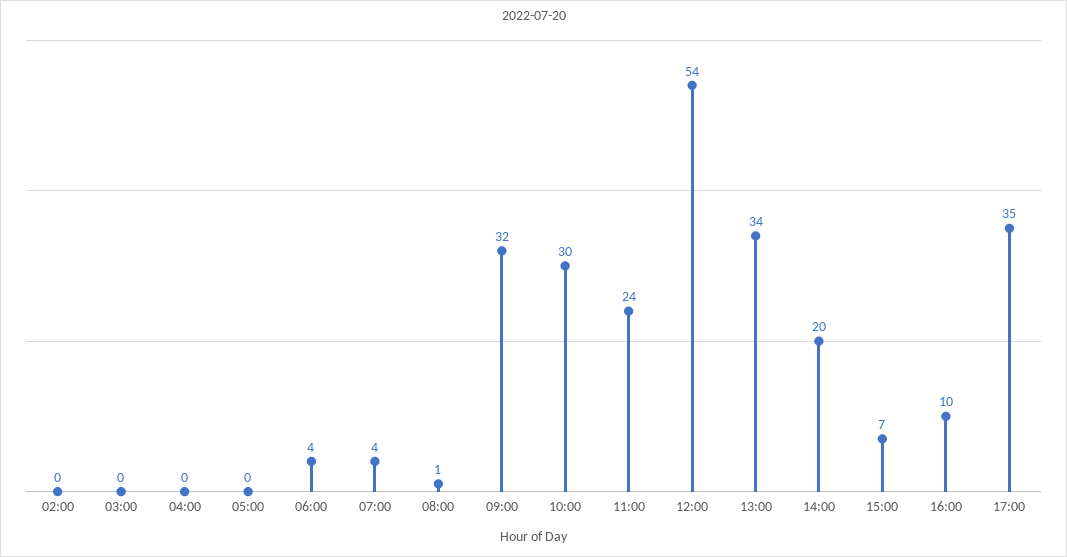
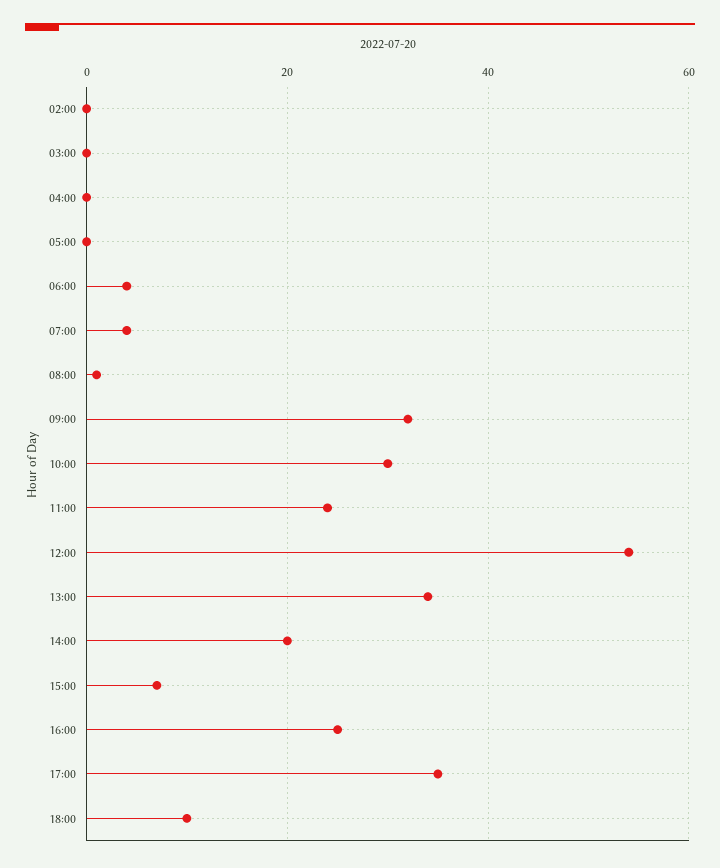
16:00: 10 -> 25
18:00: none -> 10

